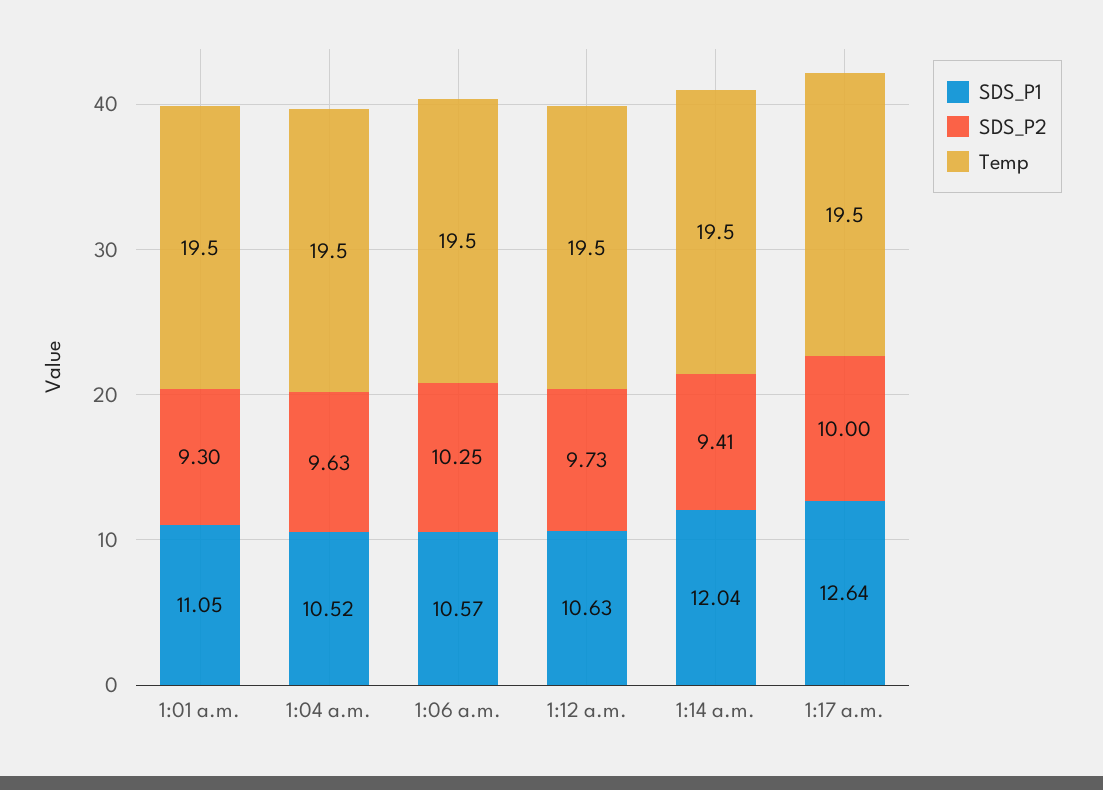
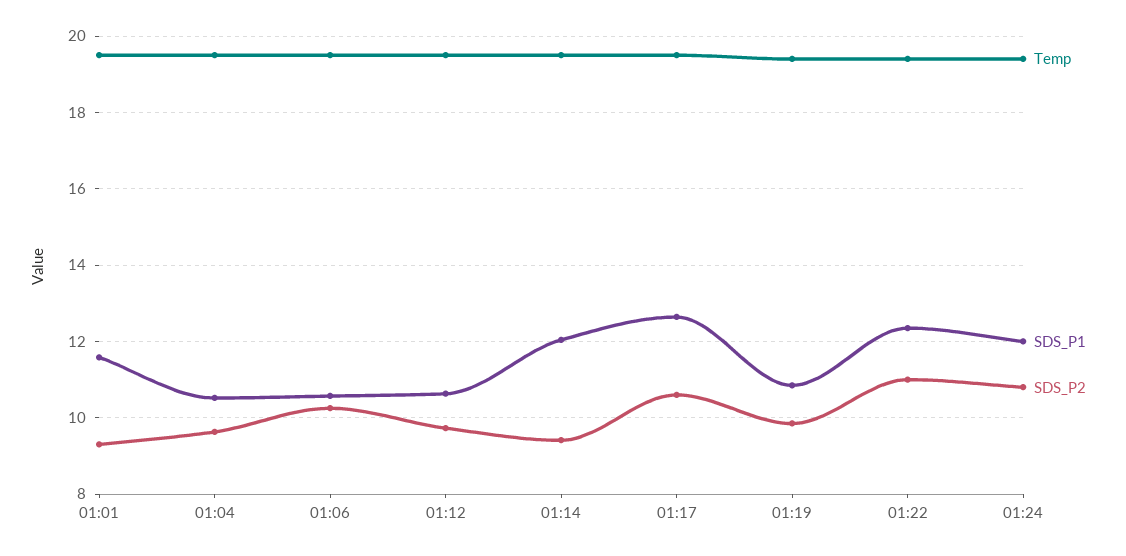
SDS_P1, 1:01 a.m.: 11.05 -> 11.6
SDS_P2, 1:17 a.m.: 10 -> 10.6
Temp, 01:19: none -> 19.4
SDS_P1, 01:19: none -> 10.8
SDS_P2, 01:19: none -> 9.8
Temp, 01:22: none -> 19.4
SDS_P1, 01:22: none -> 12.4
SDS_P2, 01:22: none -> 11
Temp, 01:24: none -> 19.4
SDS_P1, 01:24: none -> 12
SDS_P2, 01:24: none -> 10.8

